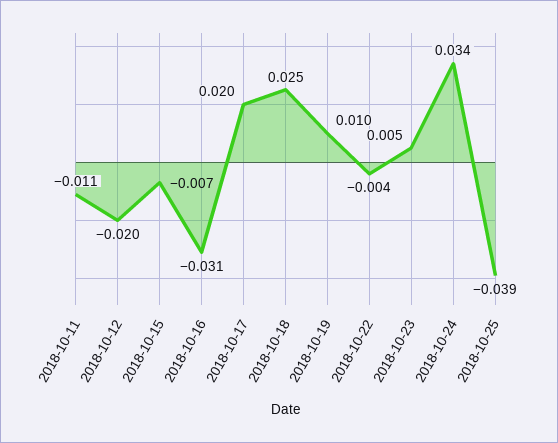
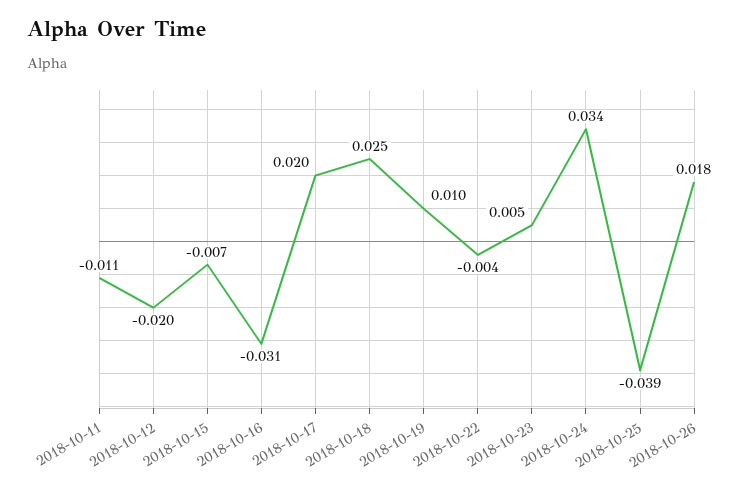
2018-10-26: none -> 0.018

